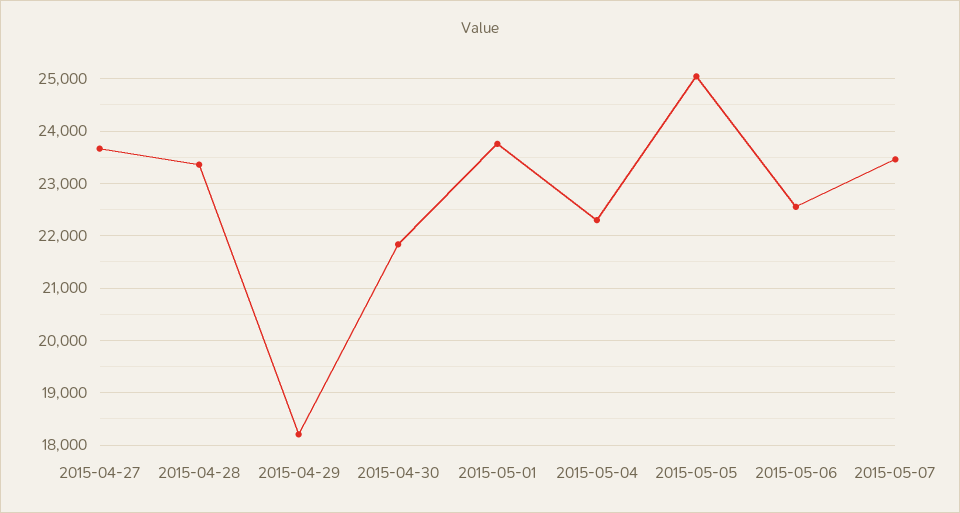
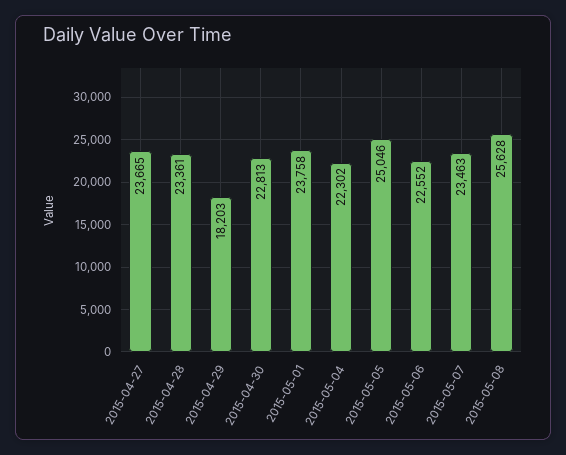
2015-04-30: 21800 -> 22813
2015-05-08: none -> 25628

